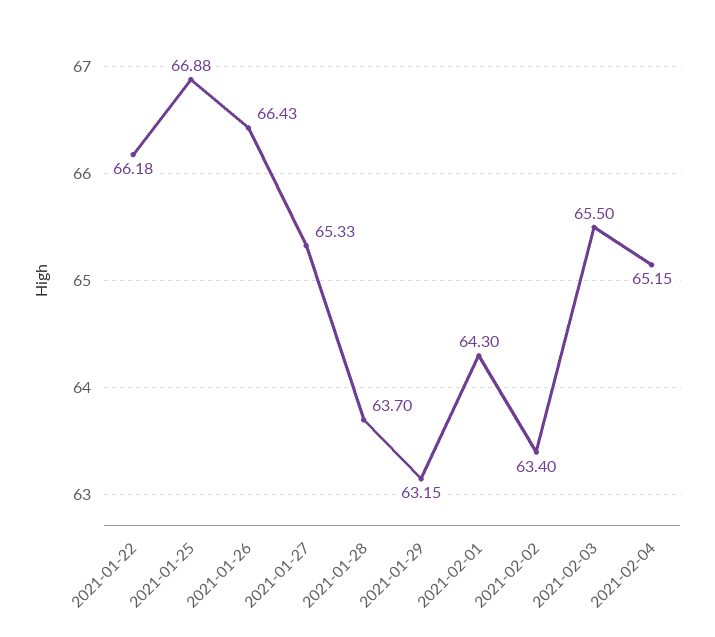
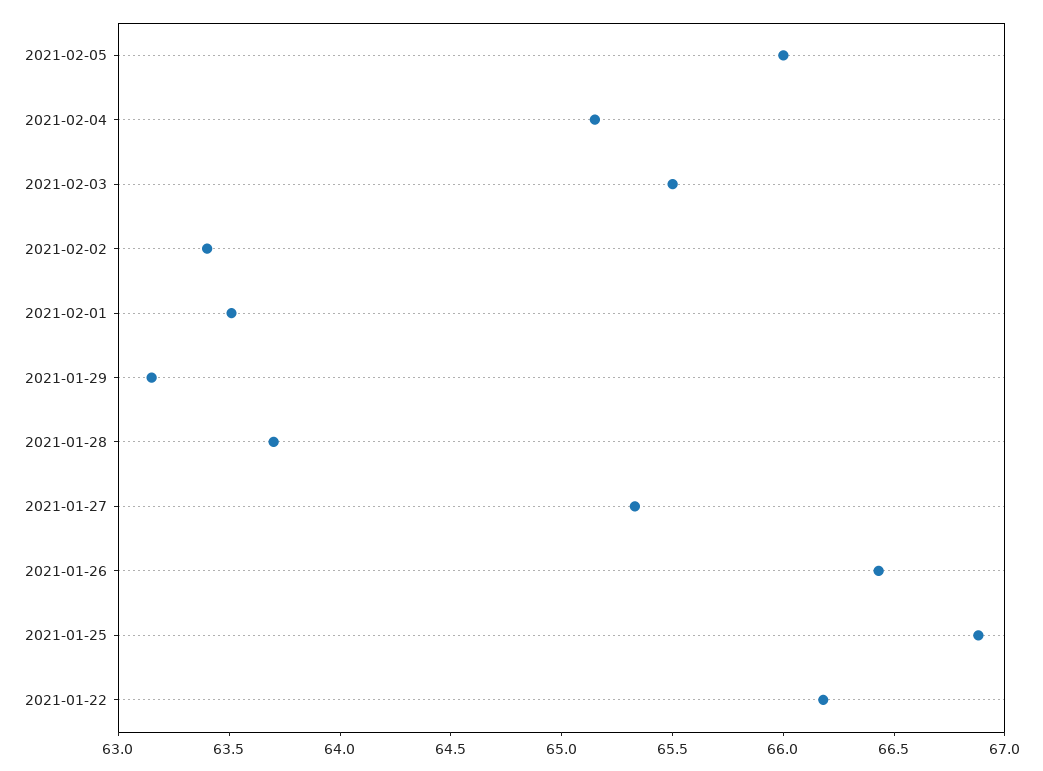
2021-02-01: 64.3 -> 63.5
2021-02-05: none -> 66

